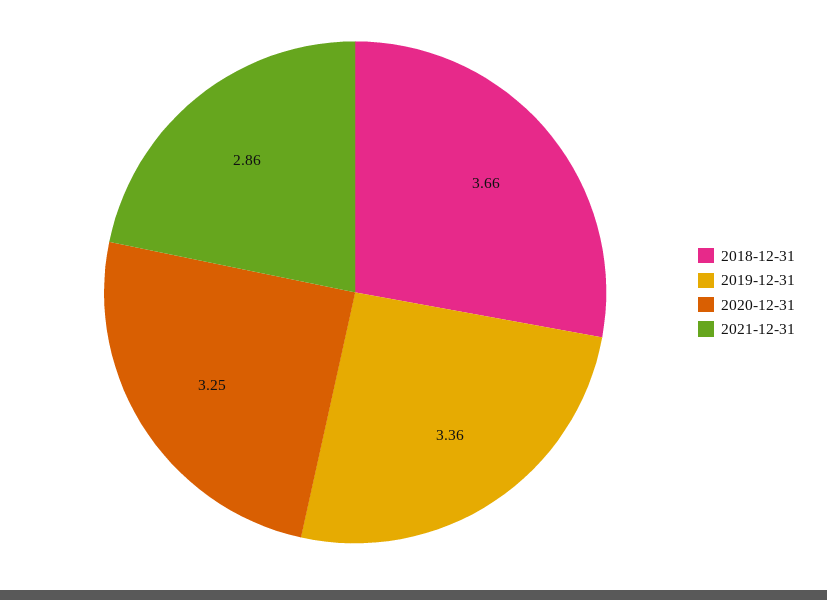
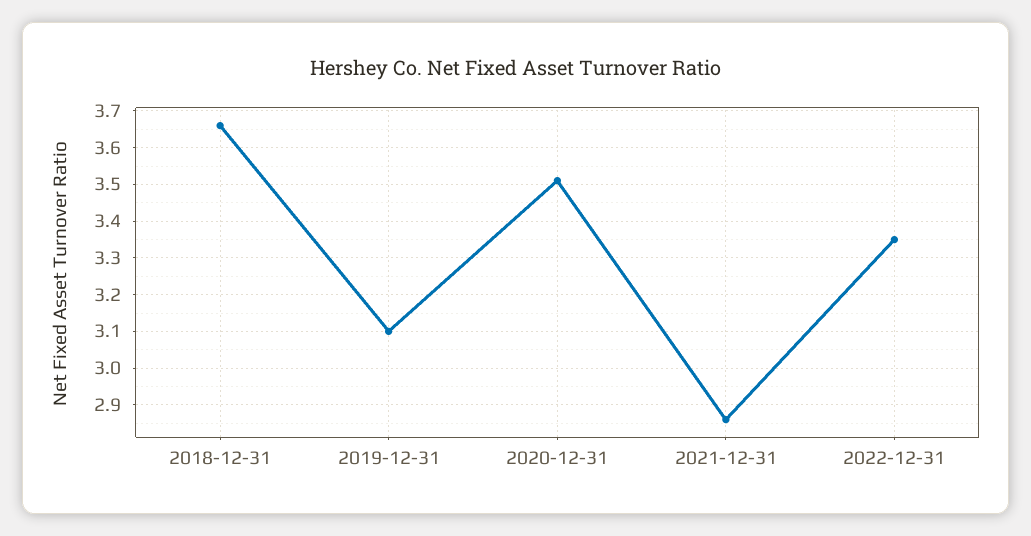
2019-12-31: 3.36 -> 3.1
2020-12-31: 3.25 -> 3.5
2022-12-31: none -> 3.35

